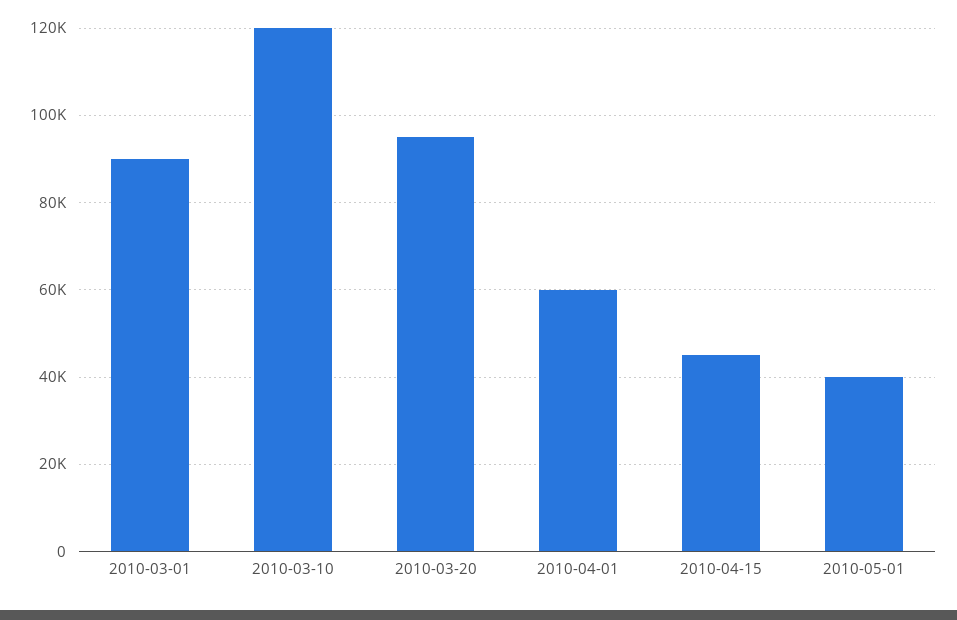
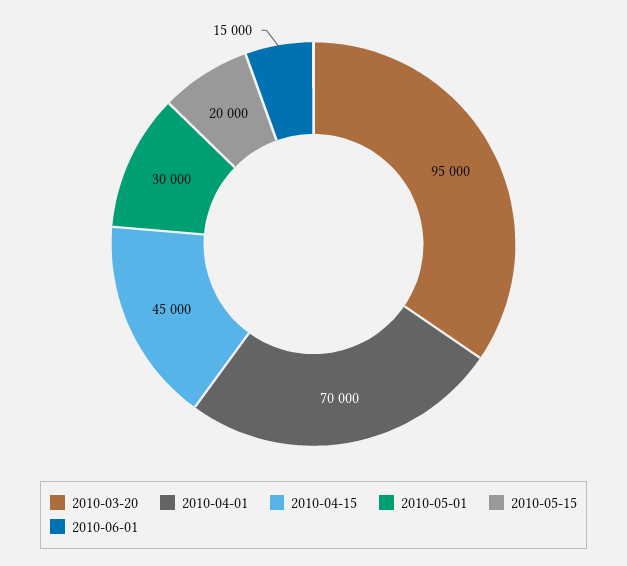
2010-03-01: 90000 -> none
2010-03-10: 120000 -> none
2010-04-01: 60000 -> 70000
2010-05-01: 40000 -> 30000
2010-05-15: none -> 20000
2010-06-01: none -> 15000

